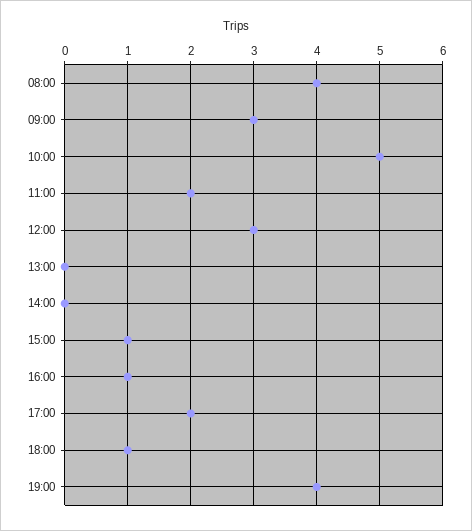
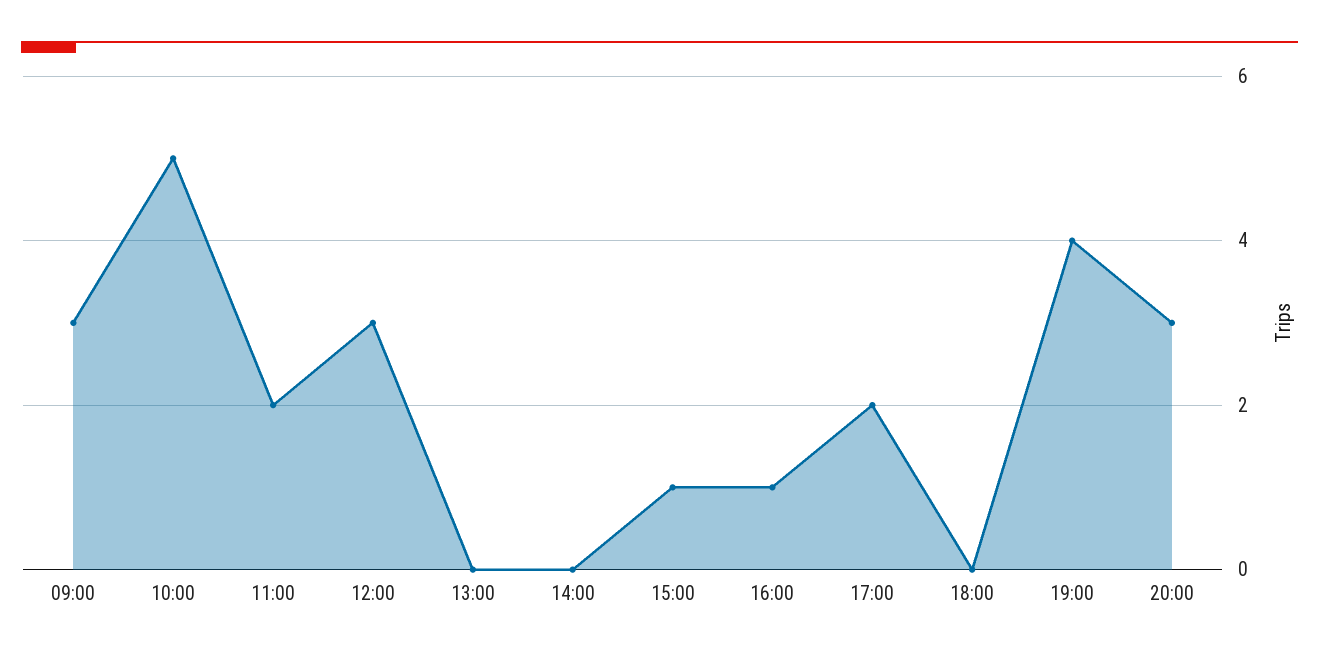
08:00: 4 -> none
18:00: 1 -> 0
20:00: none -> 3

